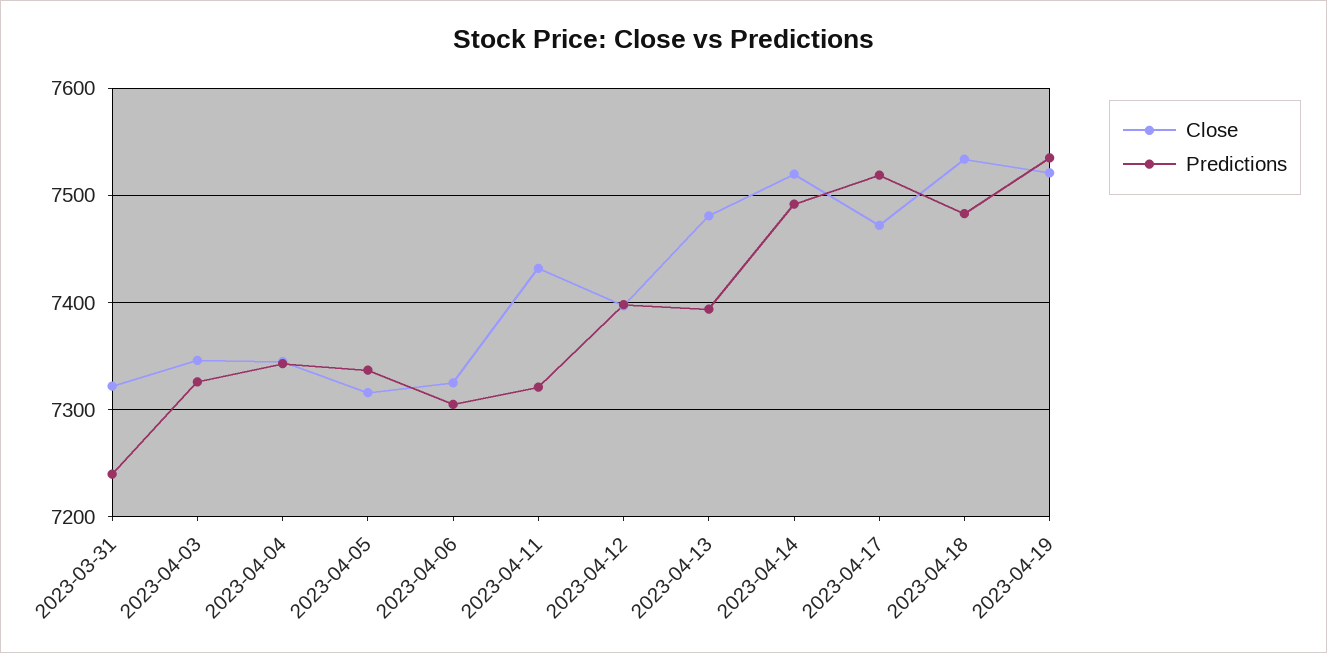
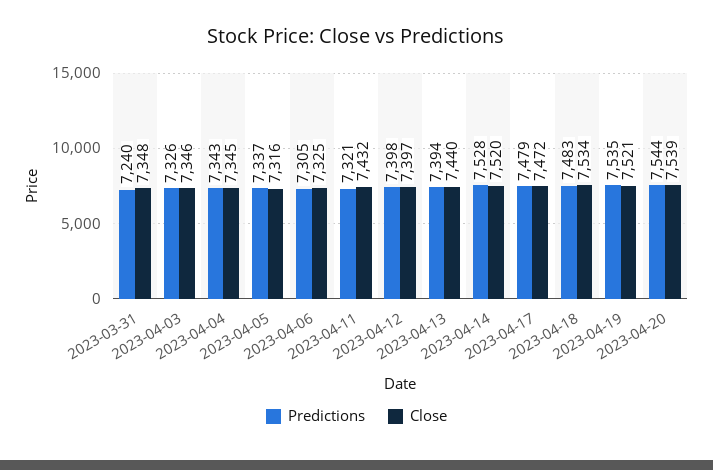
Close, 2023-03-31: 7320 -> 7348
Close, 2023-04-13: 7480 -> 7440
Predictions, 2023-04-14: 7490 -> 7528
Predictions, 2023-04-17: 7520 -> 7479
Predictions, 2023-04-20: none -> 7544
Close, 2023-04-20: none -> 7539

